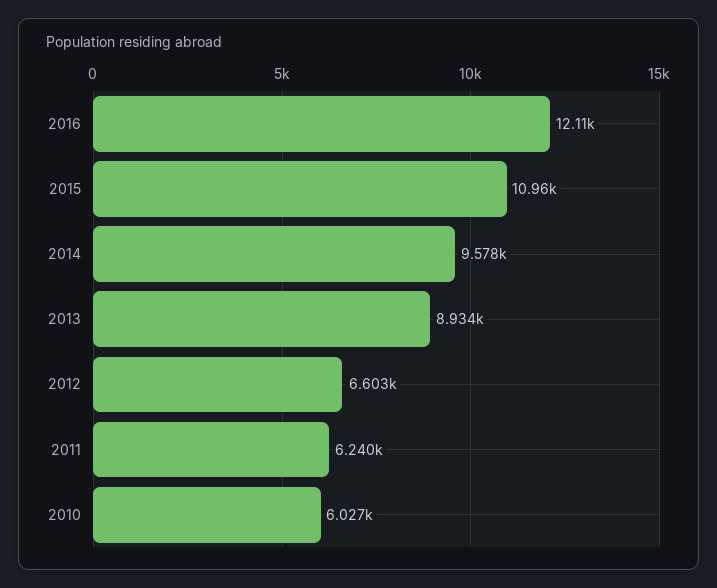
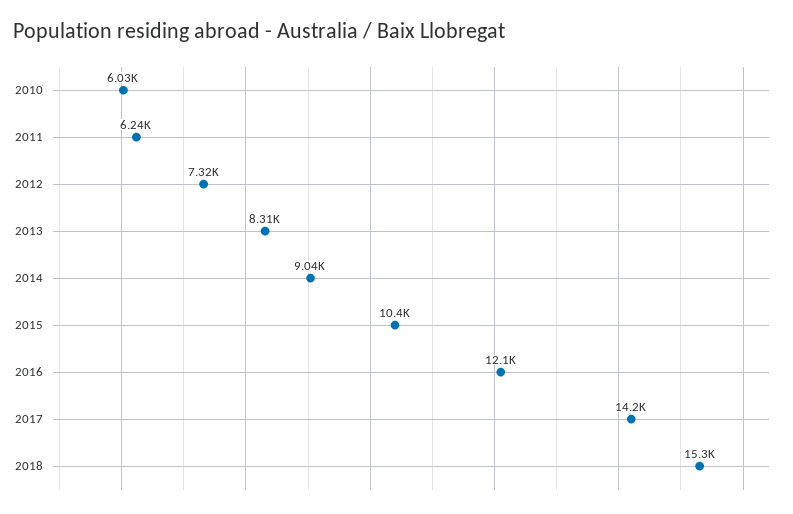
2015: 10960 -> 10400
2014: 9578 -> 9040
2013: 8934 -> 8310
2012: 6603 -> 7320
2017: none -> 14200
2018: none -> 15300

